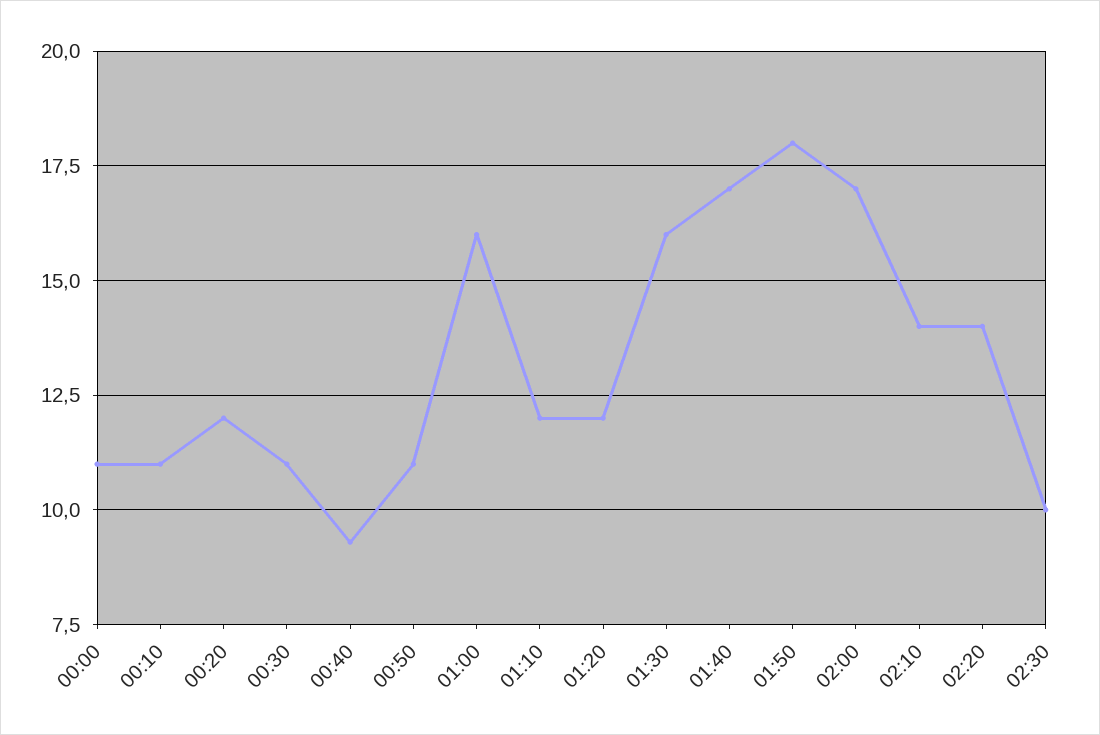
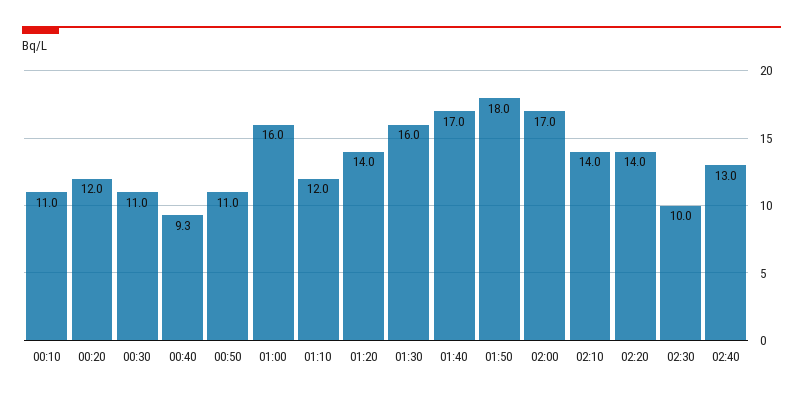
00:00: 11 -> none
01:20: 12 -> 14
02:40: none -> 13

